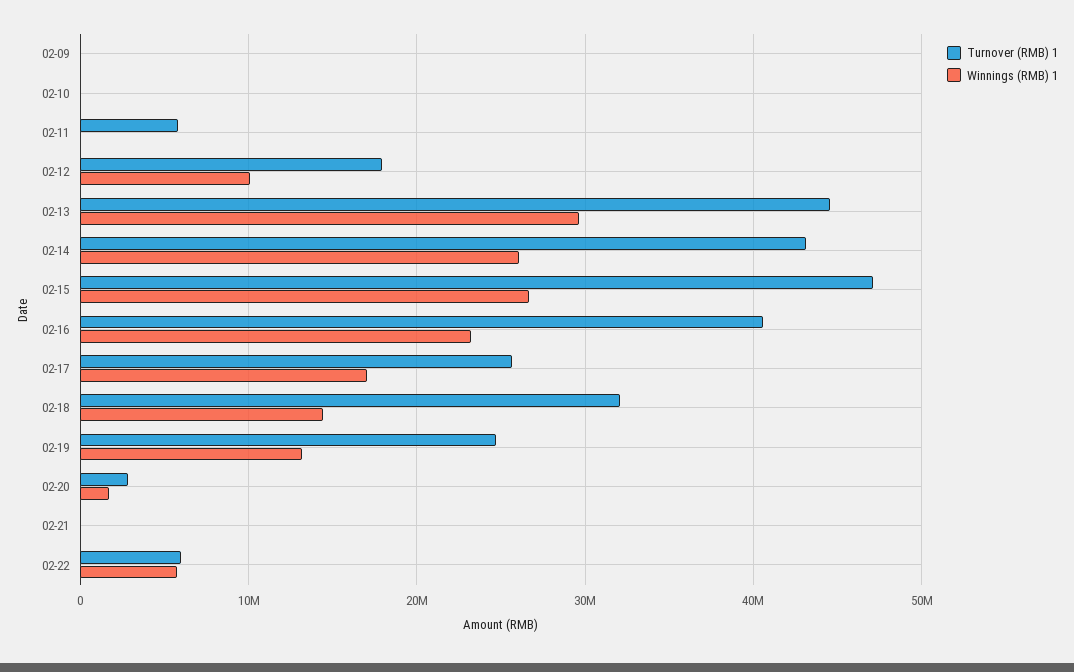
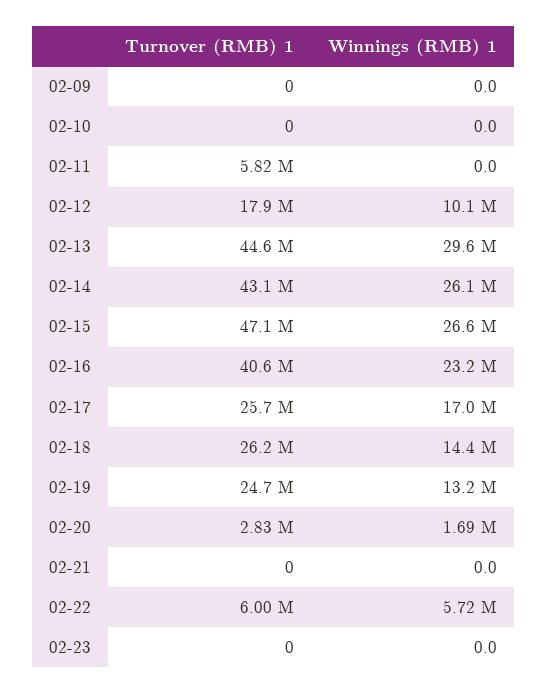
Turnover (RMB) 1, 02-18: 32000000 -> 26200000
Turnover (RMB) 1, 02-23: none -> 0
Winnings (RMB) 1, 02-23: none -> 0

